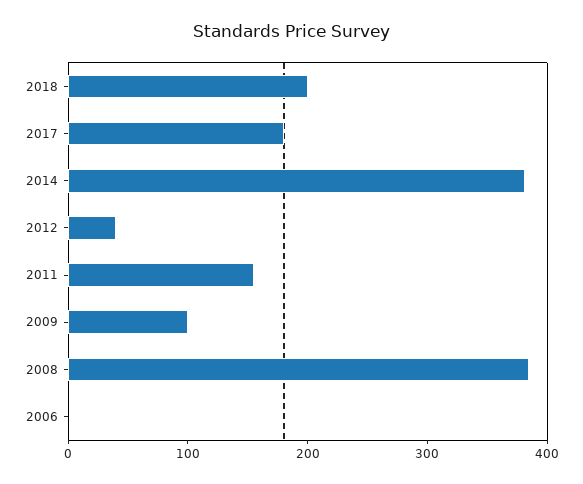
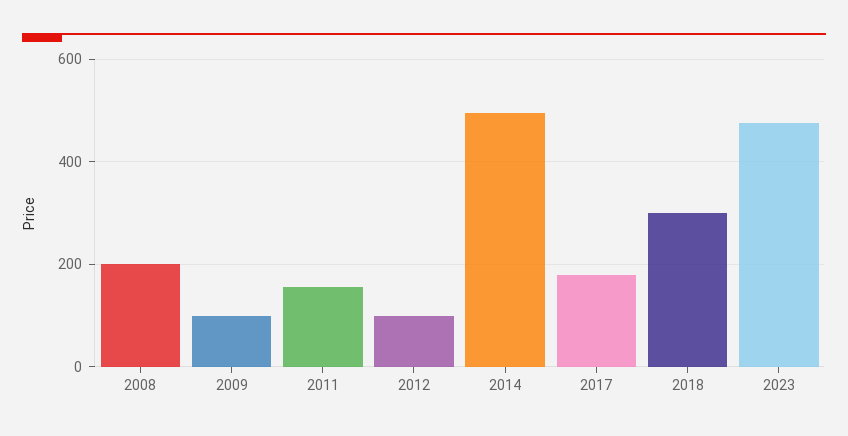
2018: 200 -> 300
2014: 380 -> 500
2012: 40 -> 100
2008: 380 -> 200
2006: 0 -> none
2023: none -> 480

